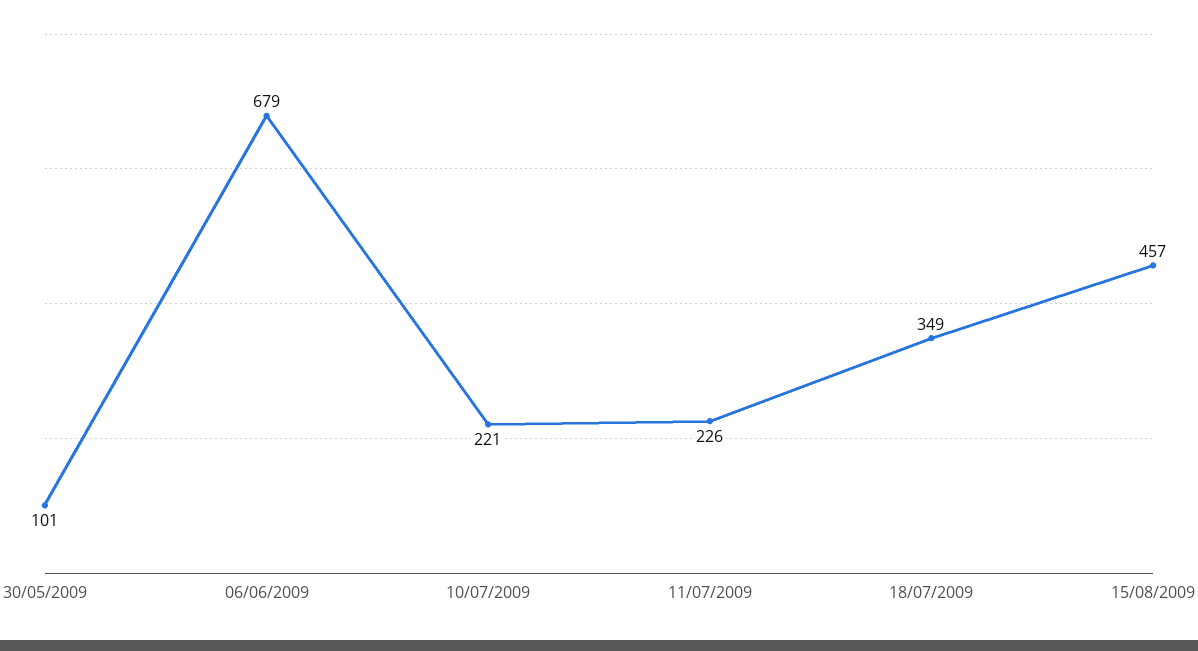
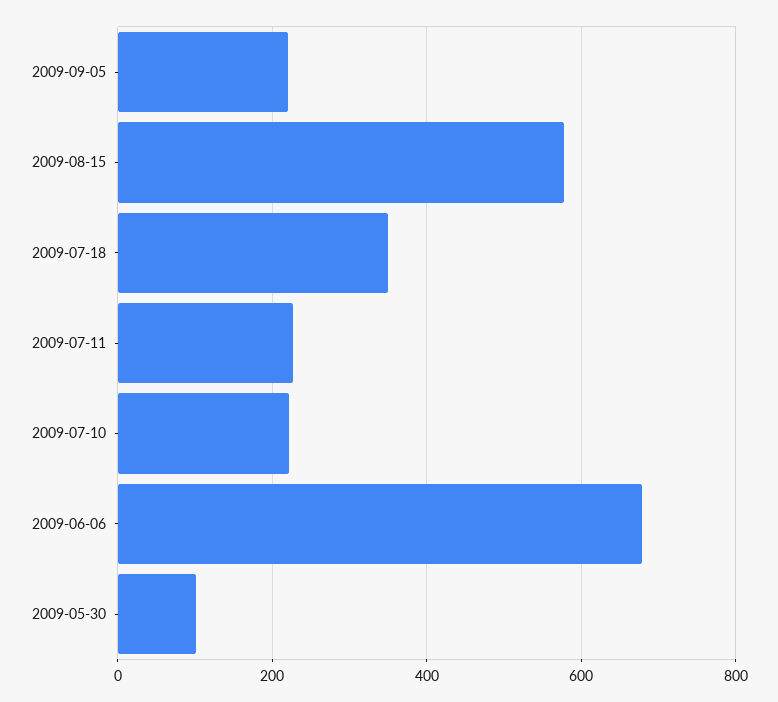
15/08/2009: 457 -> 580
2009-09-05: none -> 220

